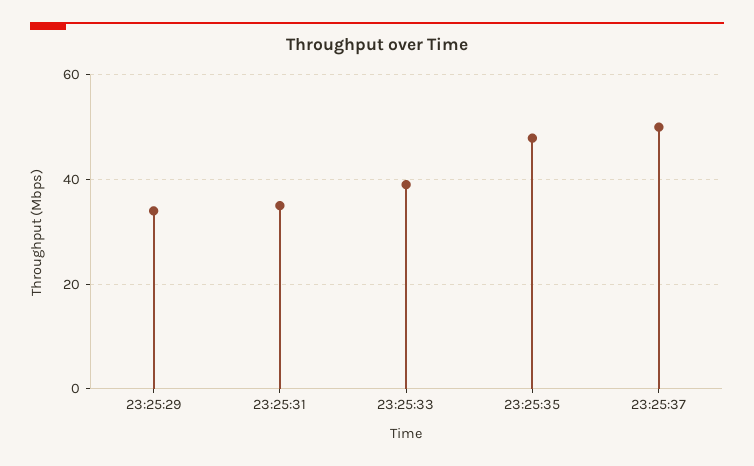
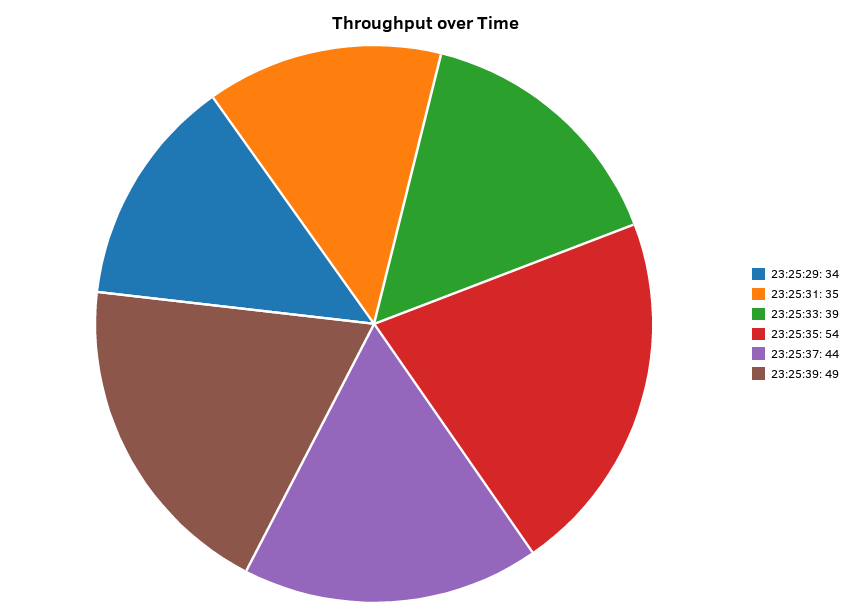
23:25:35: 48 -> 54
23:25:37: 50 -> 44
23:25:39: none -> 49

